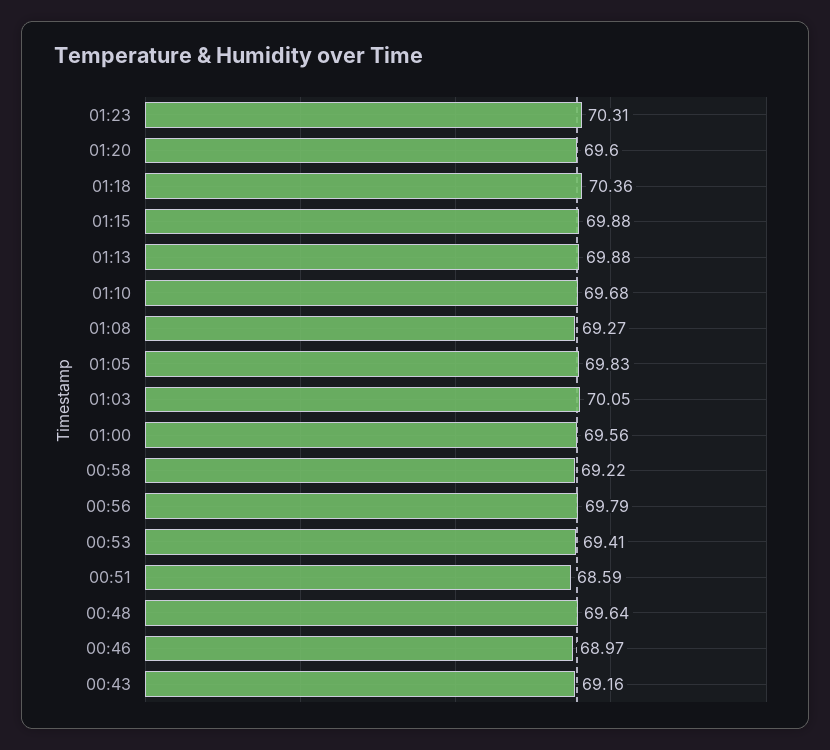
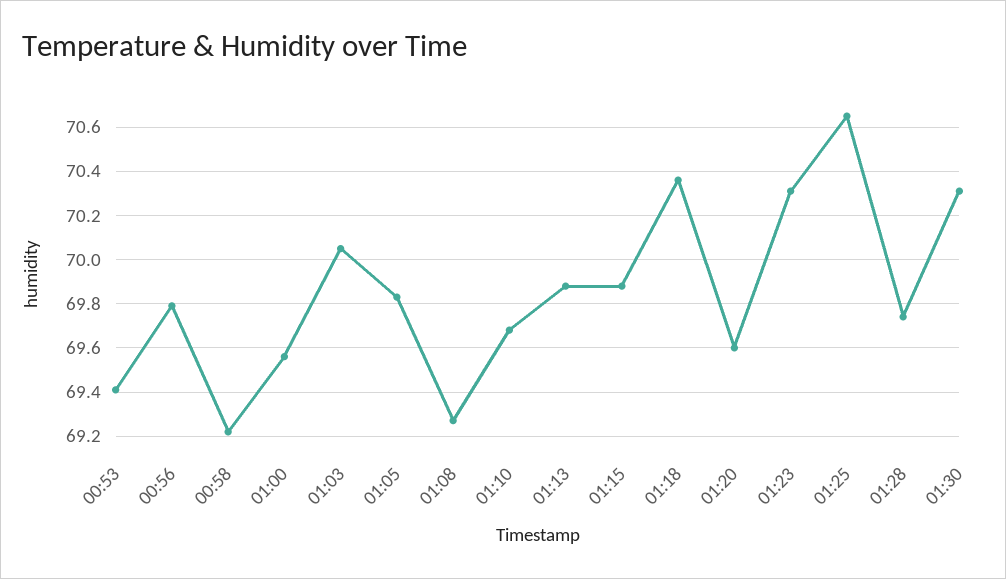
00:51: 68.59 -> none
00:48: 69.64 -> none
00:46: 68.97 -> none
00:43: 69.16 -> none
01:25: none -> 70.65
01:28: none -> 69.75
01:30: none -> 70.3

